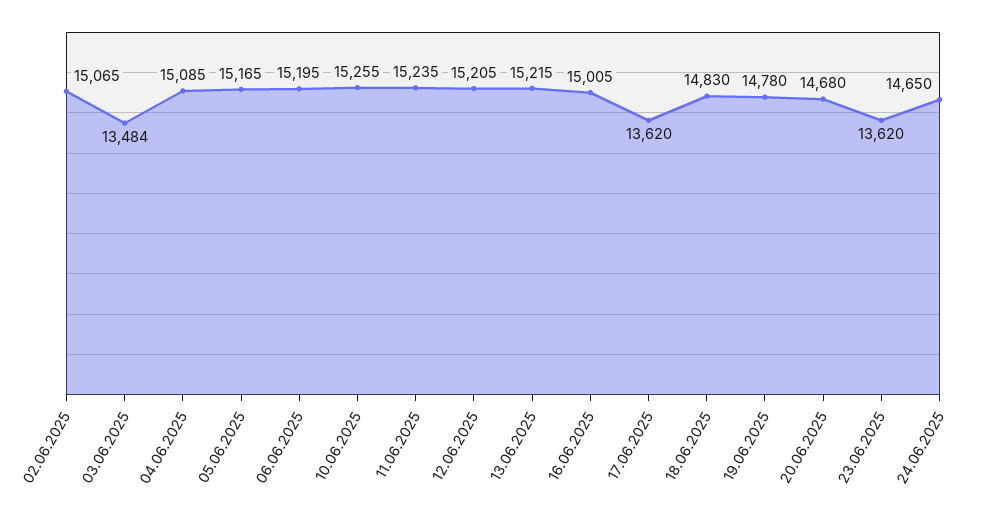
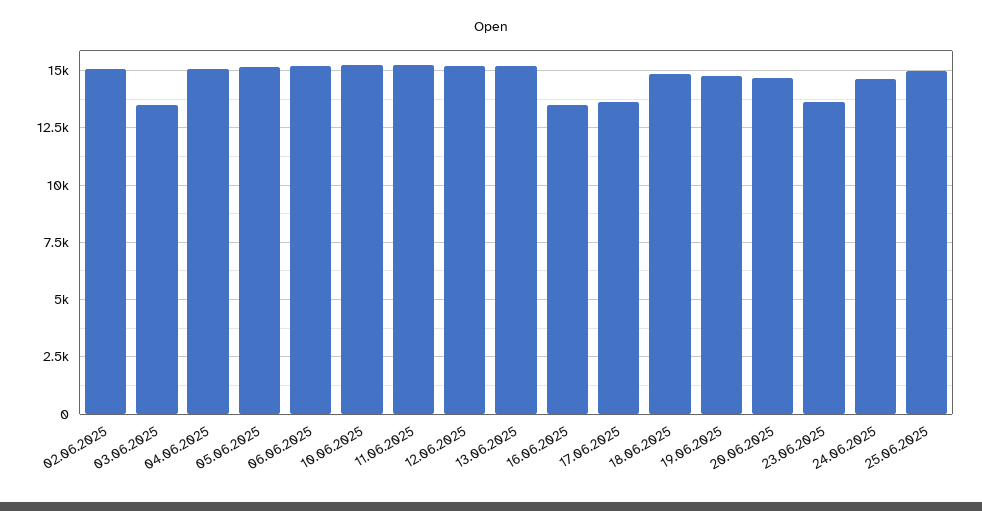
16.06.2025: 15005 -> 13500
25.06.2025: none -> 15000

